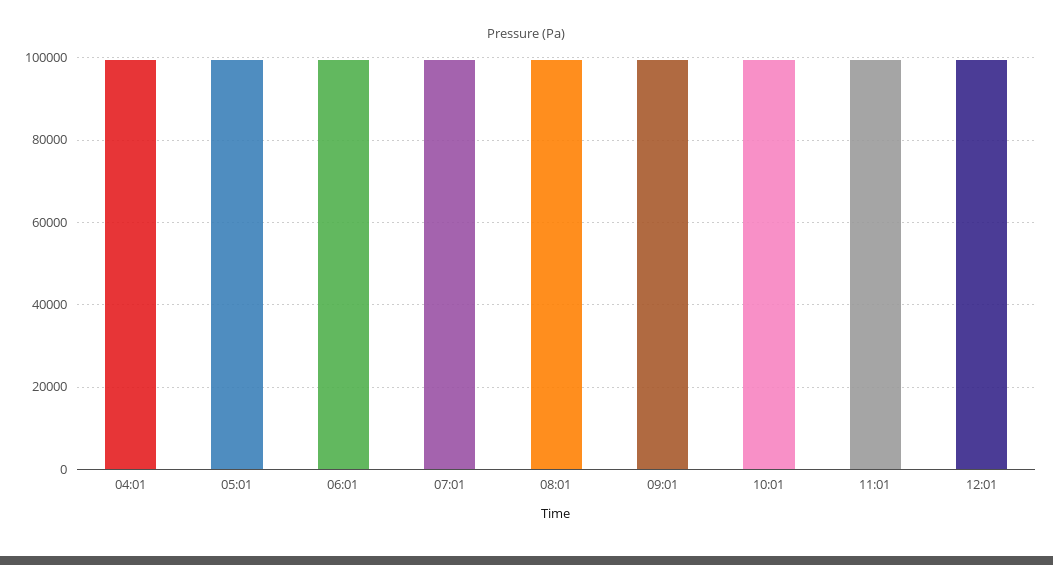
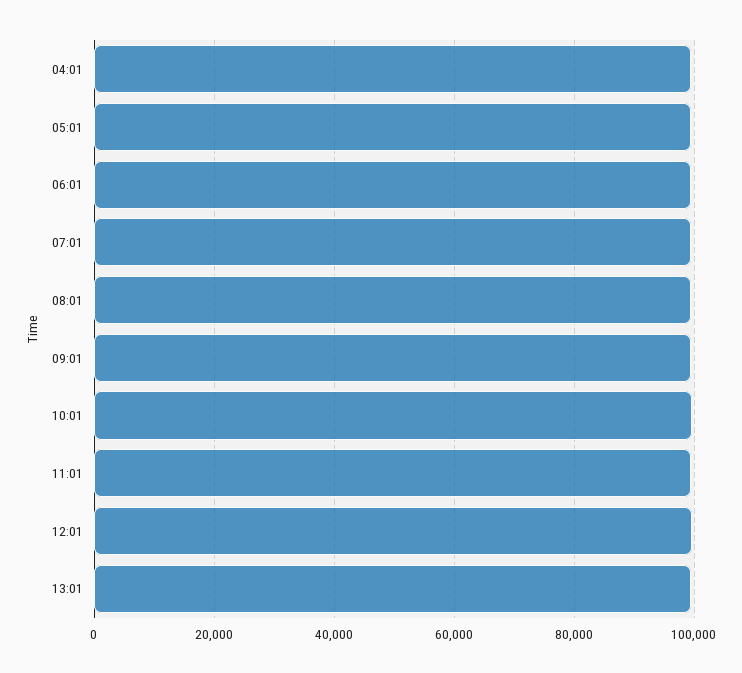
13:01: none -> 100000

